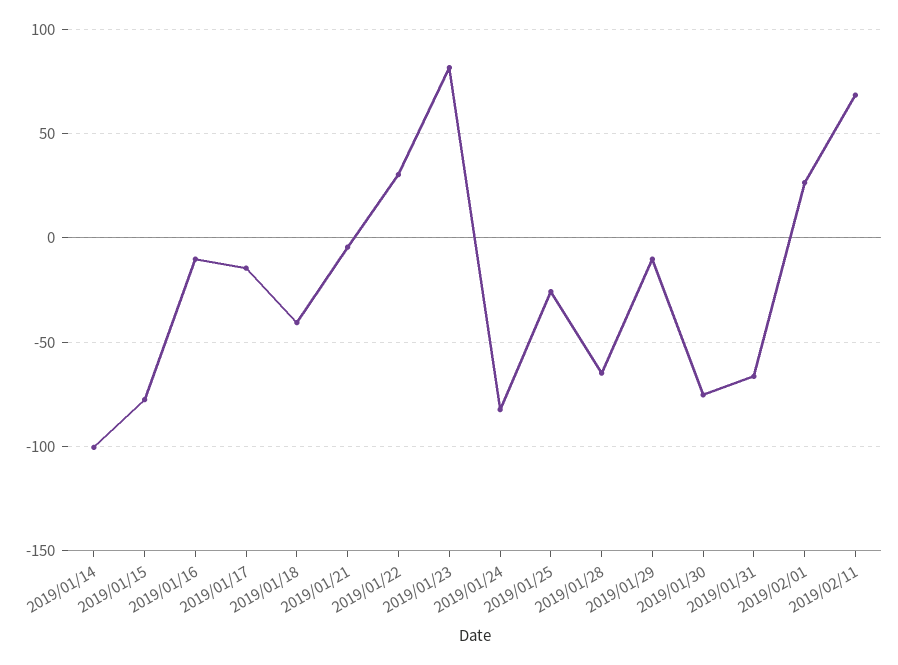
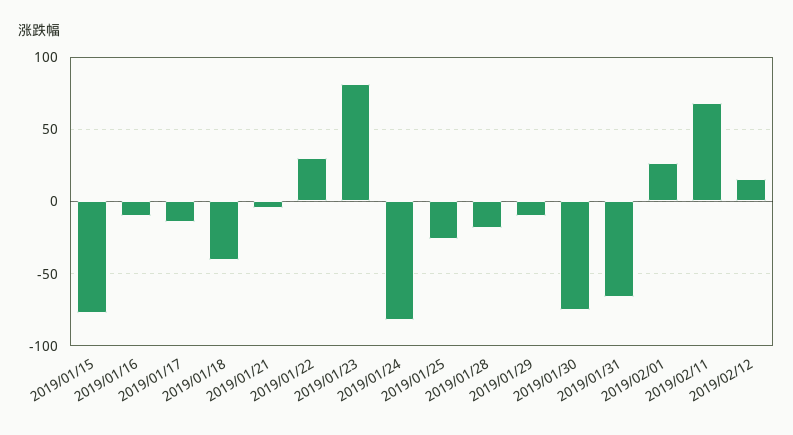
2019/01/14: -100 -> none
2019/01/28: -65 -> -20
2019/02/12: none -> 15

